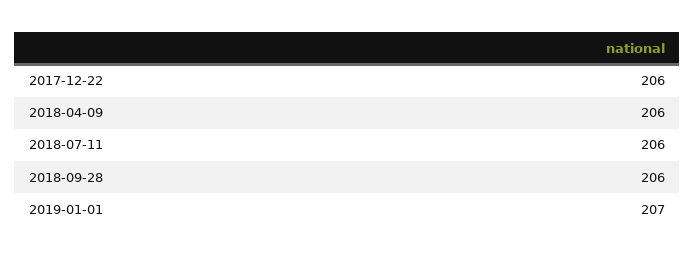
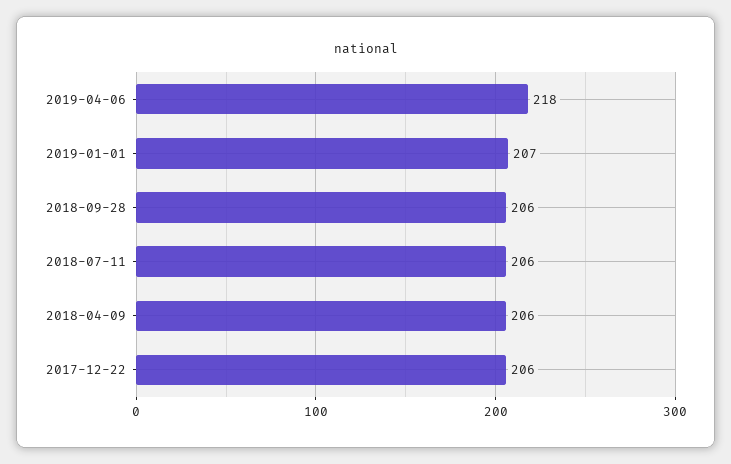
2019-04-06: none -> 218

